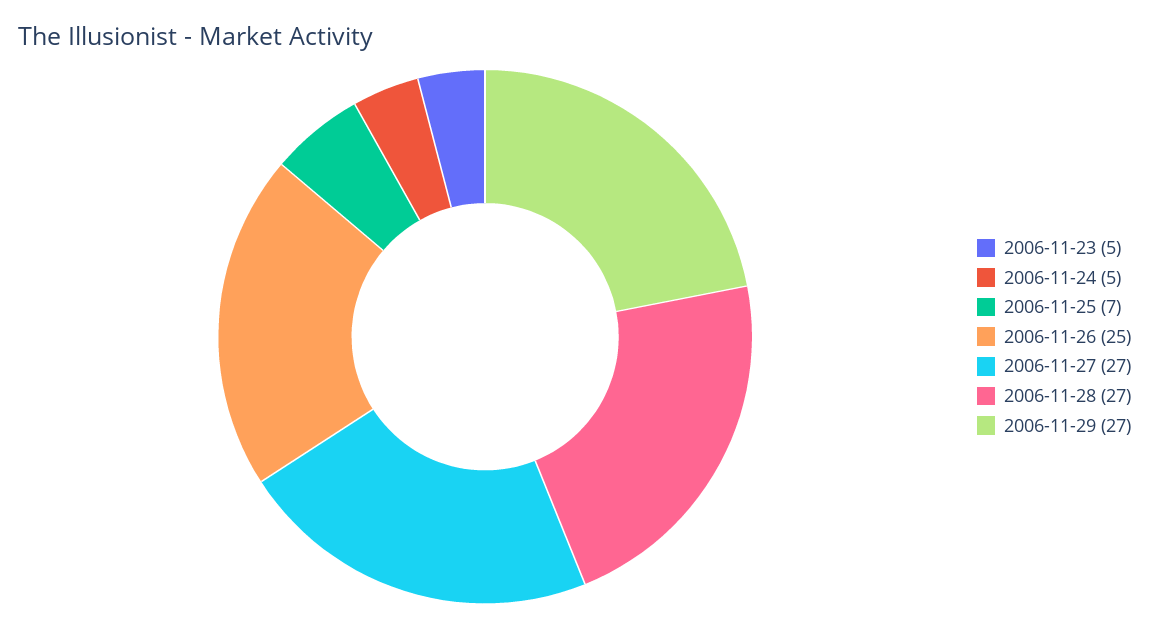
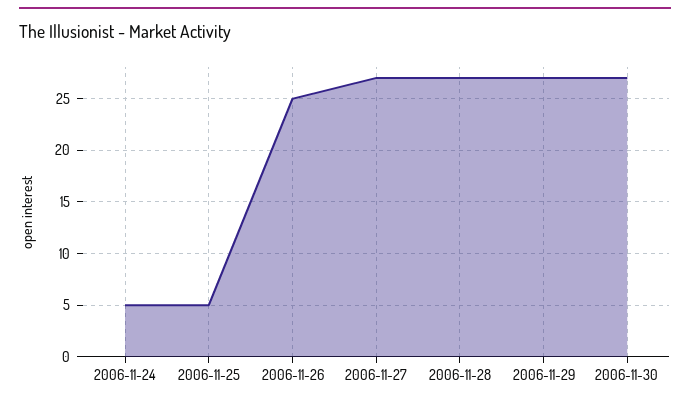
2006-11-23: 5 -> none
2006-11-25: 7 -> 5
2006-11-30: none -> 27

